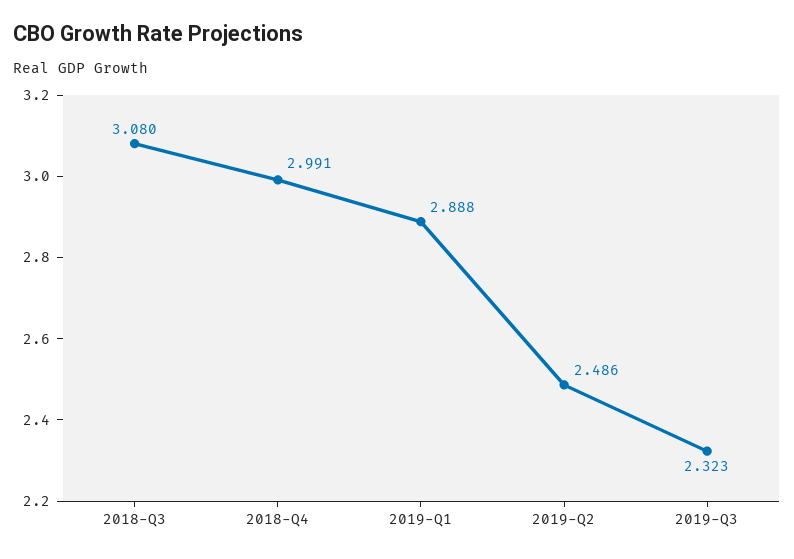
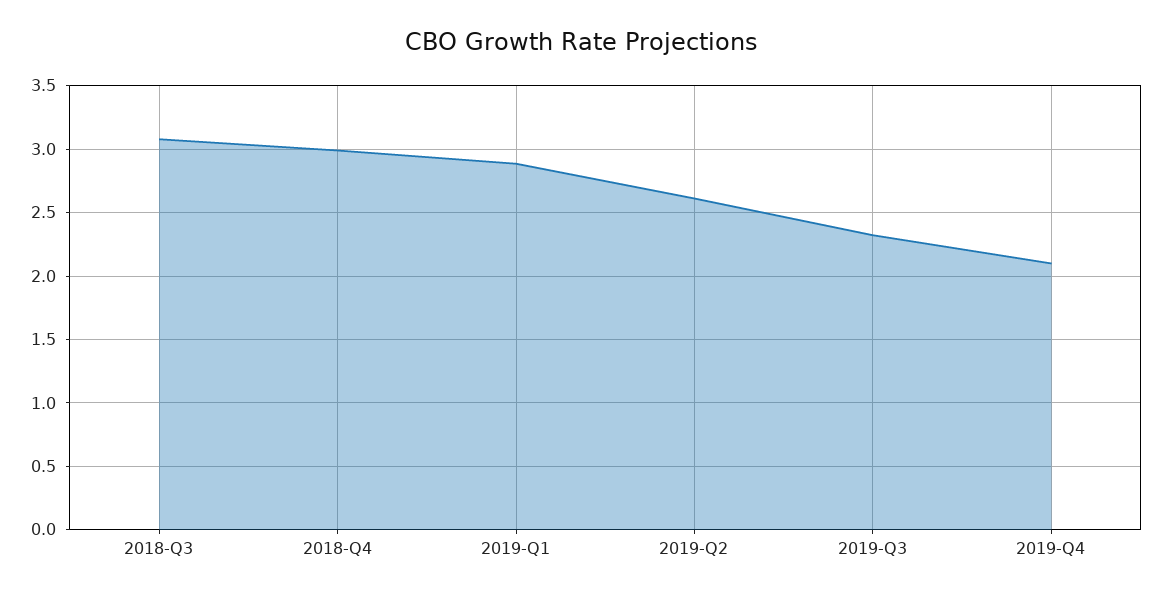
2019-Q2: 2.486 -> 2.6
2019-Q4: none -> 2.1

